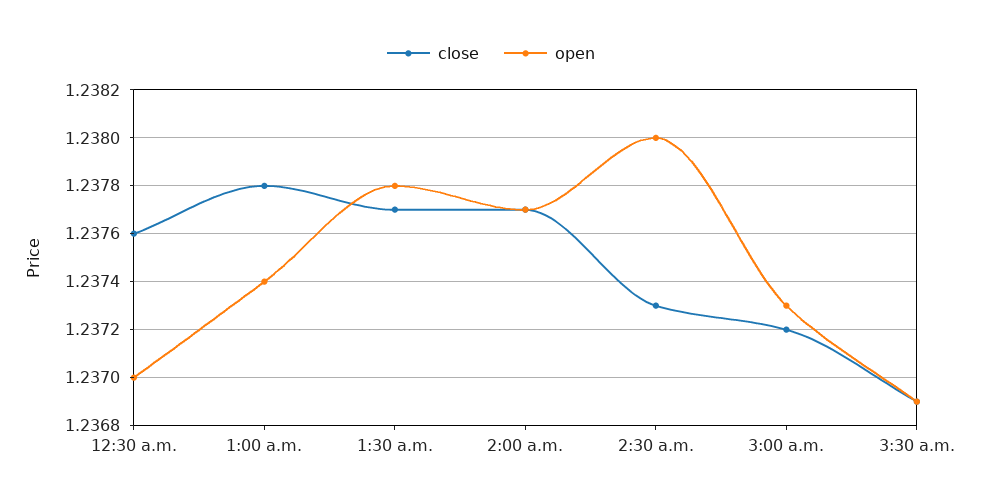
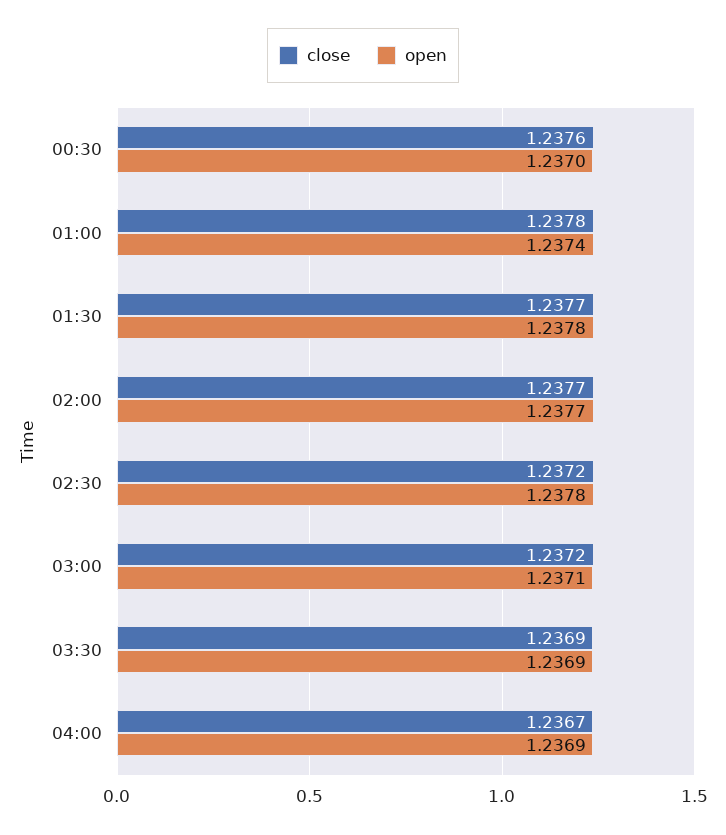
close, 2:30 a.m.: 1.2373 -> 1.2372
open, 2:30 a.m.: 1.238 -> 1.2378
open, 3:00 a.m.: 1.2373 -> 1.2371
close, 04:00: none -> 1.2367
open, 04:00: none -> 1.2369

